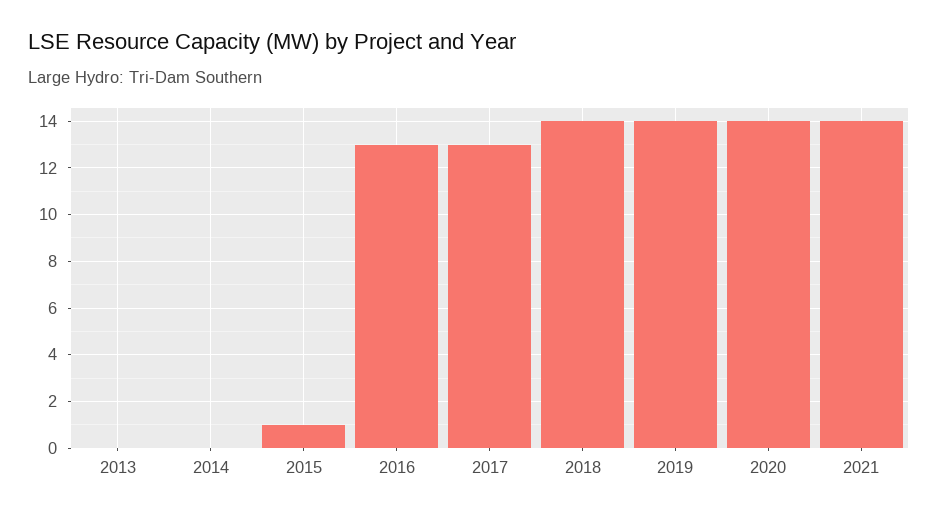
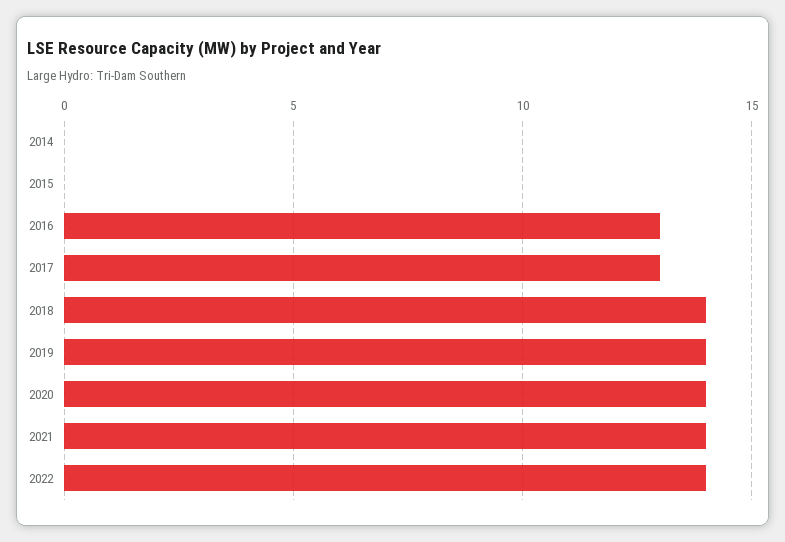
2013: 0 -> none
2015: 1 -> 0
2022: none -> 14

